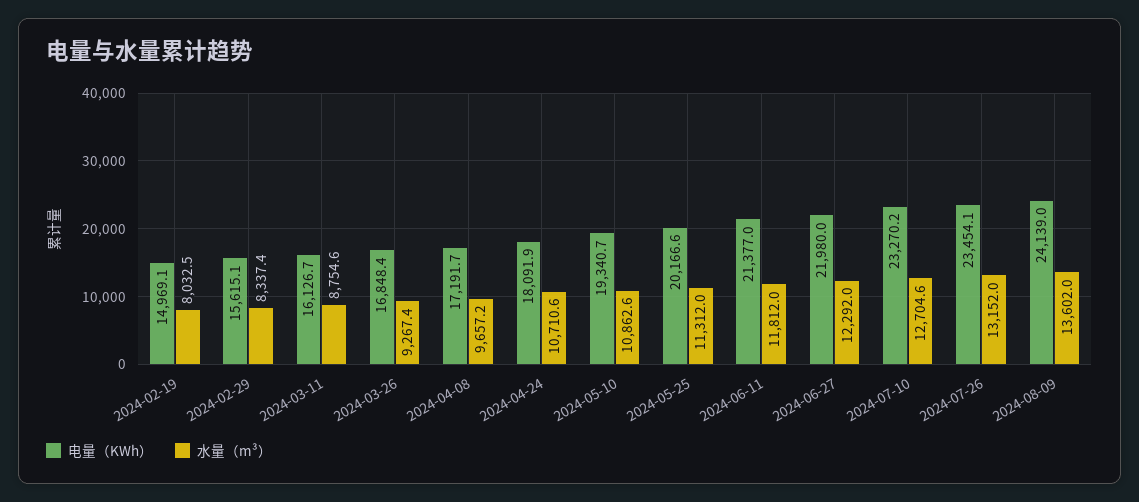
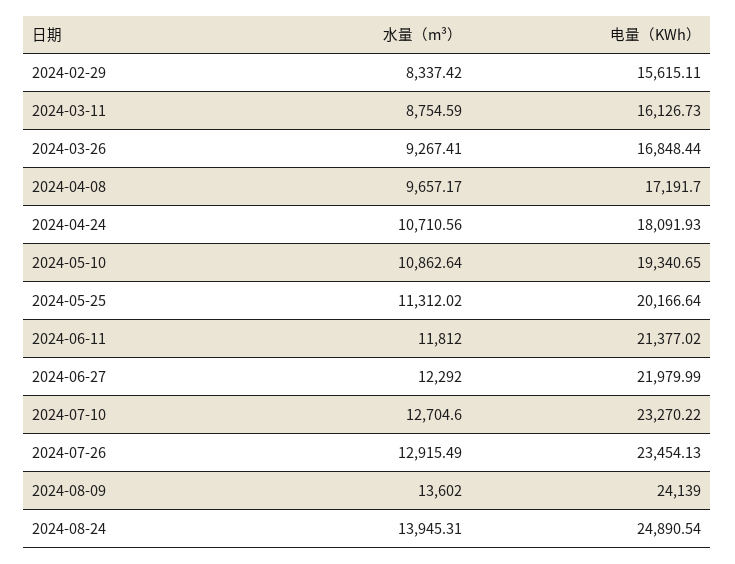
电量（KWh）, 2024-02-19: 14969.1 -> none
水量（m³）, 2024-02-19: 8032.5 -> none
水量（m³）, 2024-07-26: 13152 -> 12915.49
水量（m³）, 2024-08-24: none -> 13945.31
电量（KWh）, 2024-08-24: none -> 24890.54

